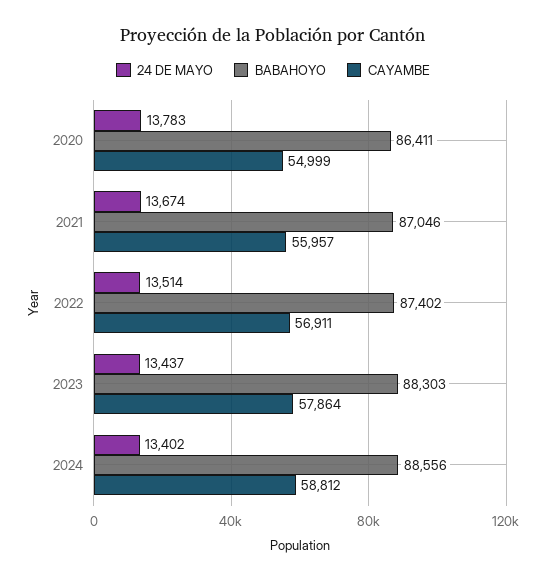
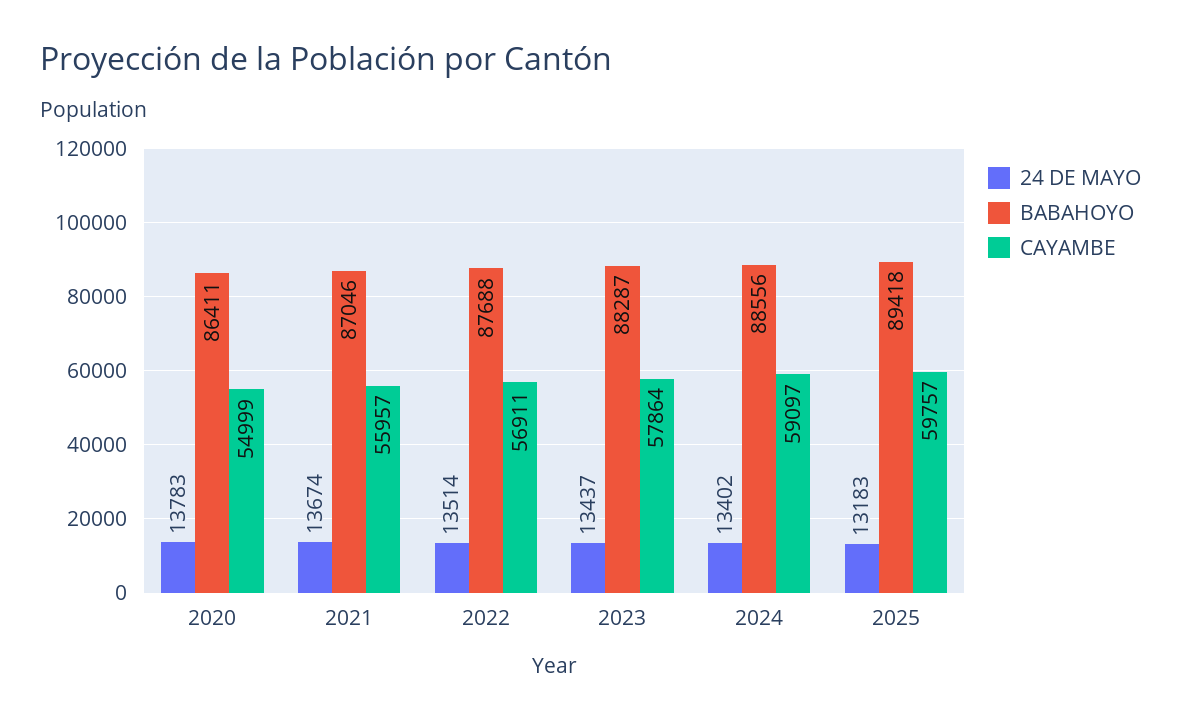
BABAHOYO, 2022: 87402 -> 87688
BABAHOYO, 2023: 88303 -> 88287
CAYAMBE, 2024: 58812 -> 59097
24 DE MAYO, 2025: none -> 13183
BABAHOYO, 2025: none -> 89418
CAYAMBE, 2025: none -> 59757

